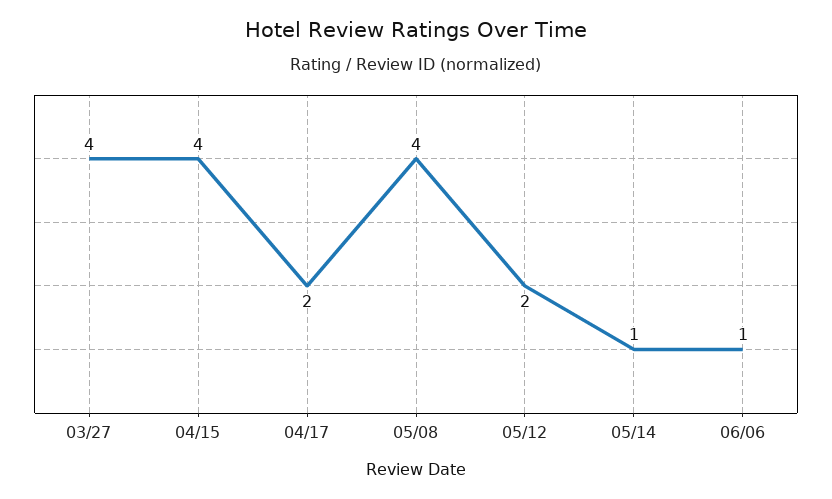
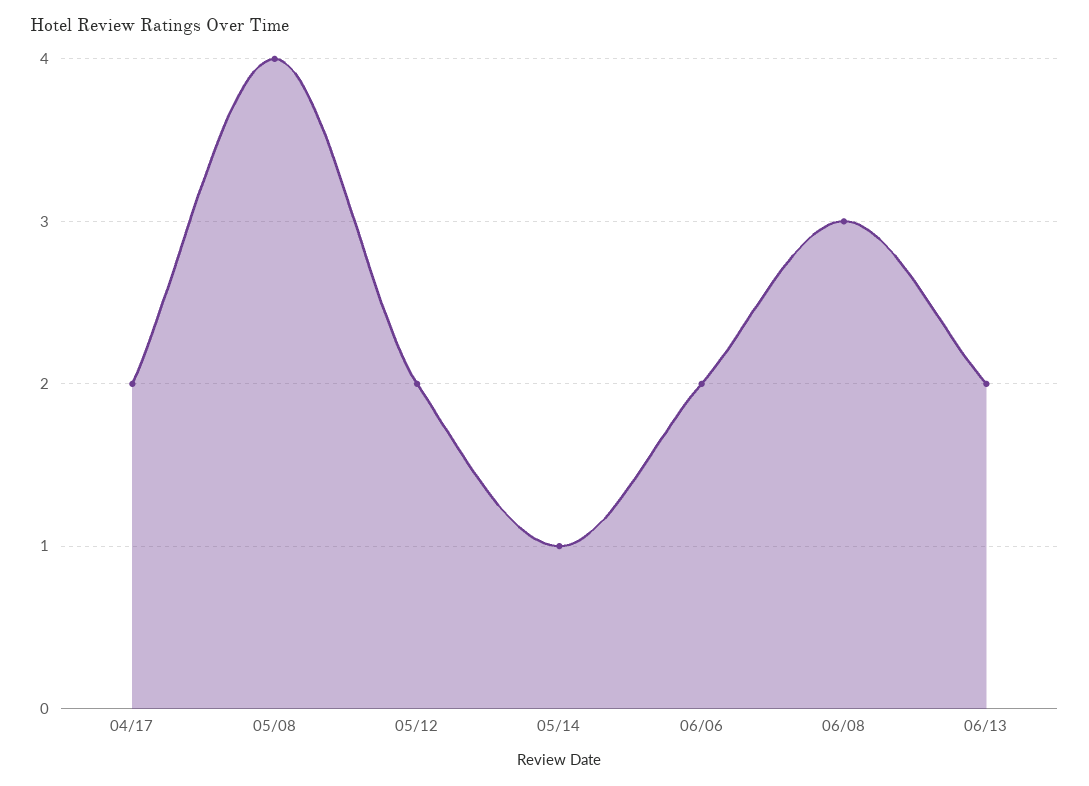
03/27: 4 -> none
04/15: 4 -> none
06/06: 1 -> 2
06/08: none -> 3
06/13: none -> 2

